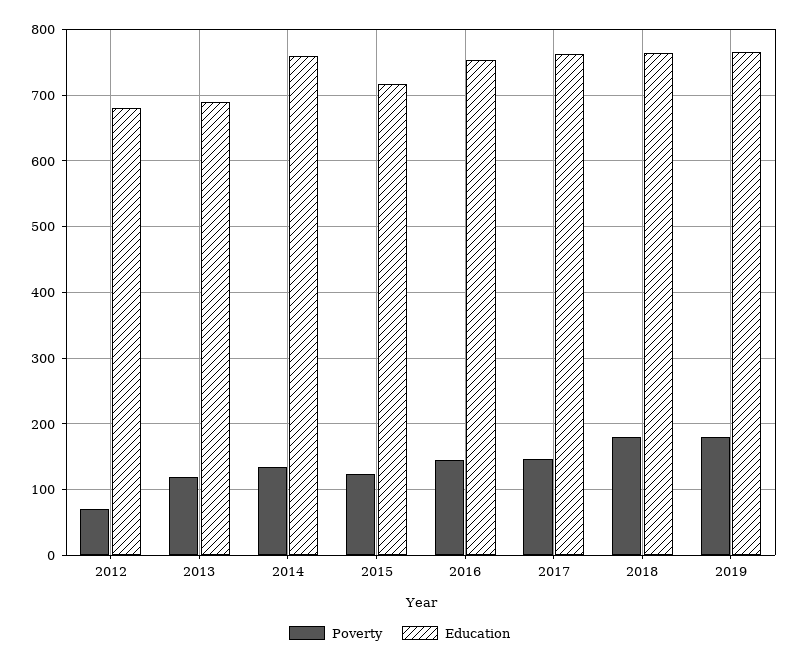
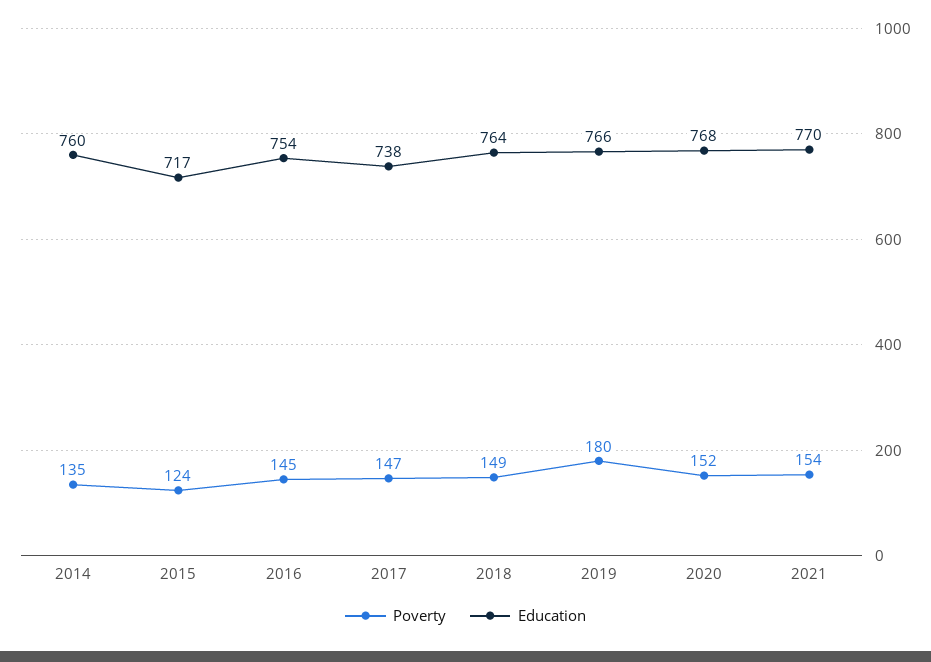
Poverty, 2012: 70 -> none
Education, 2012: 680 -> none
Poverty, 2013: 120 -> none
Education, 2013: 690 -> none
Education, 2017: 760 -> 738
Poverty, 2018: 180 -> 149
Poverty, 2020: none -> 152
Education, 2020: none -> 768
Poverty, 2021: none -> 154
Education, 2021: none -> 770

